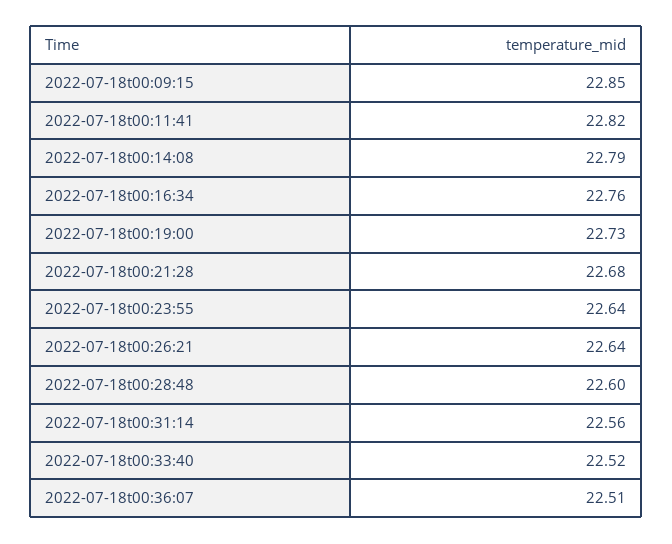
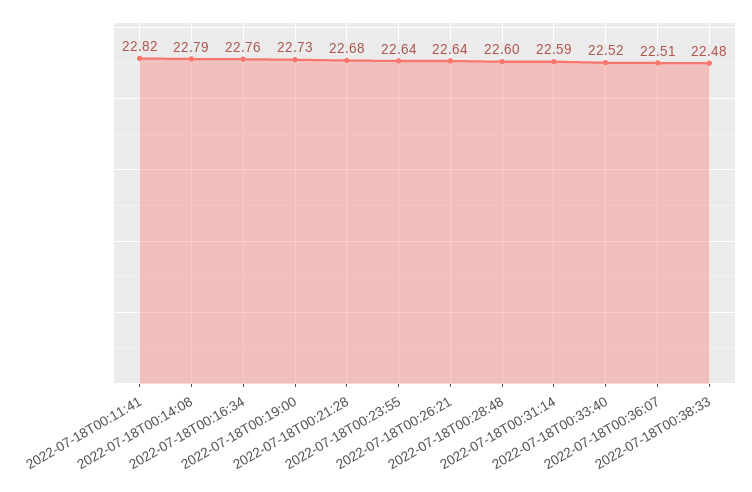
2022-07-18t00:09:15: 22.85 -> none
2022-07-18t00:31:14: 22.56 -> 22.59
2022-07-18T00:38:33: none -> 22.48

